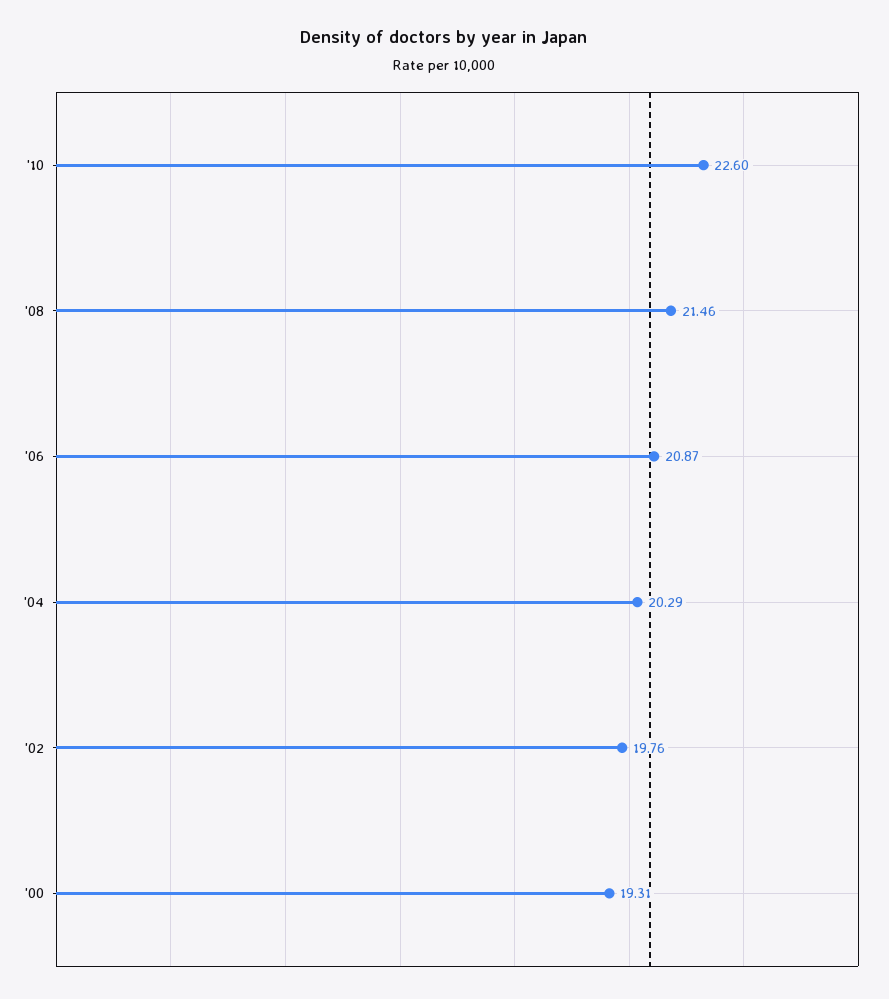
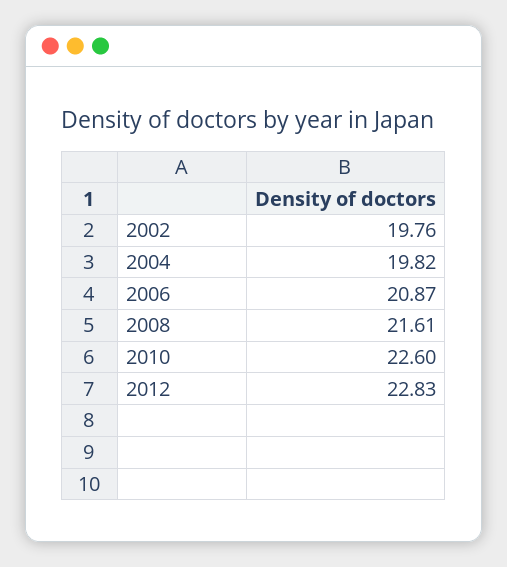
'08: 21.46 -> 21.61
'04: 20.29 -> 19.82
'00: 19.31 -> none
2012: none -> 22.83

